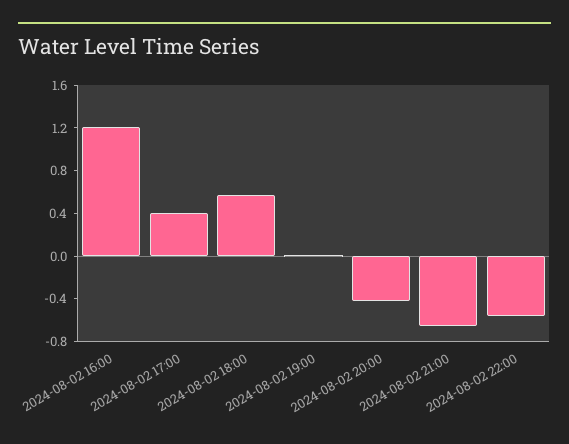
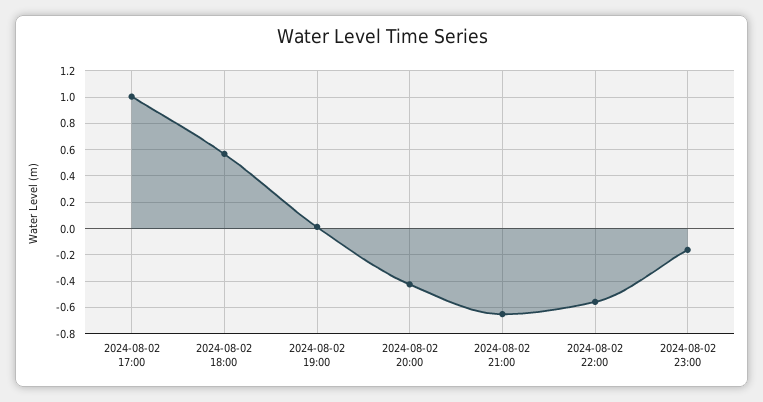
2024-08-02 16:00: 1.2 -> none
2024-08-02 17:00: 0.4 -> 1
2024-08-02 23:00: none -> -0.15

